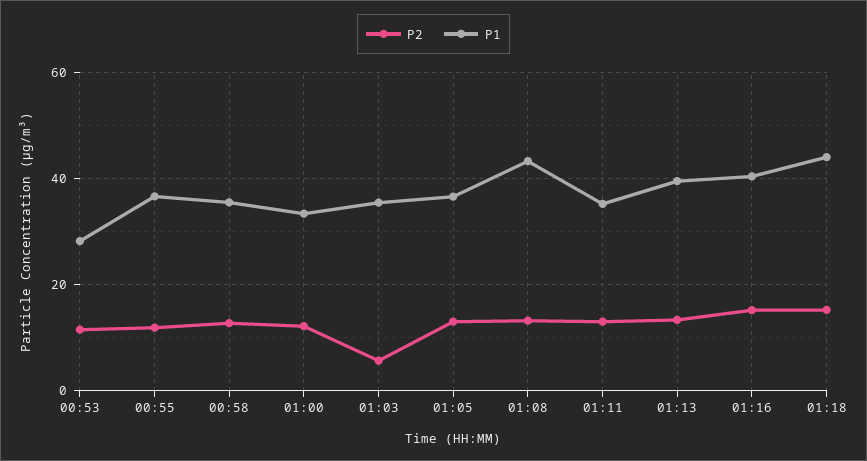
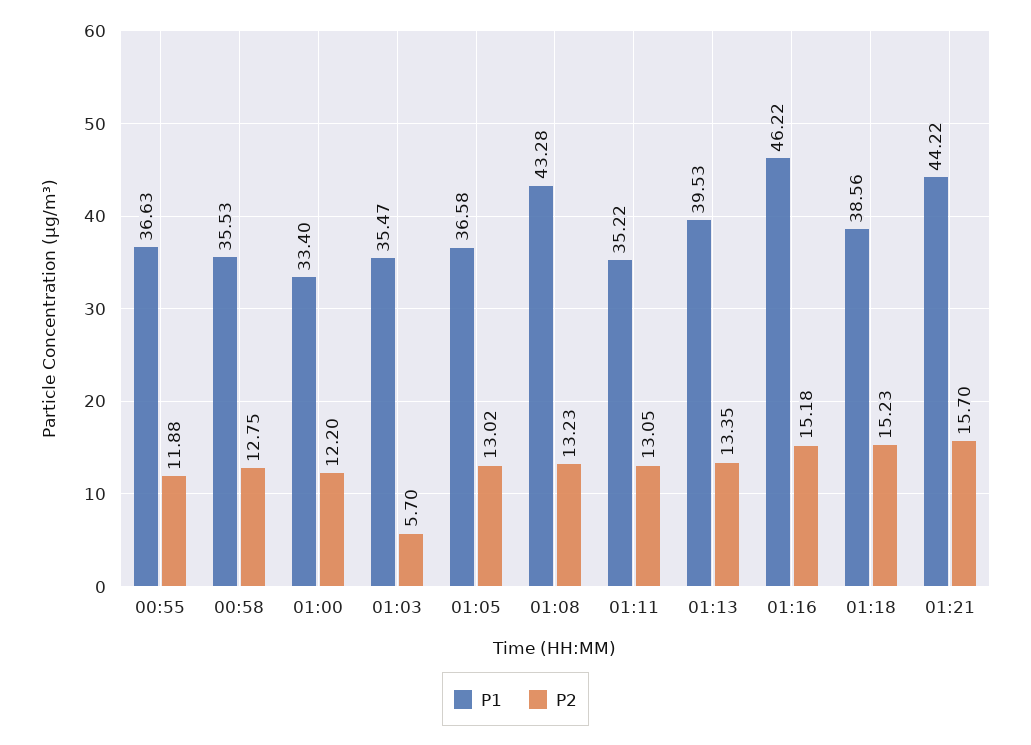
P2, 00:53: 12 -> none
P1, 00:53: 28 -> none
P1, 01:16: 40 -> 46.22
P1, 01:18: 44 -> 38.56
P1, 01:21: none -> 44.22
P2, 01:21: none -> 15.7

